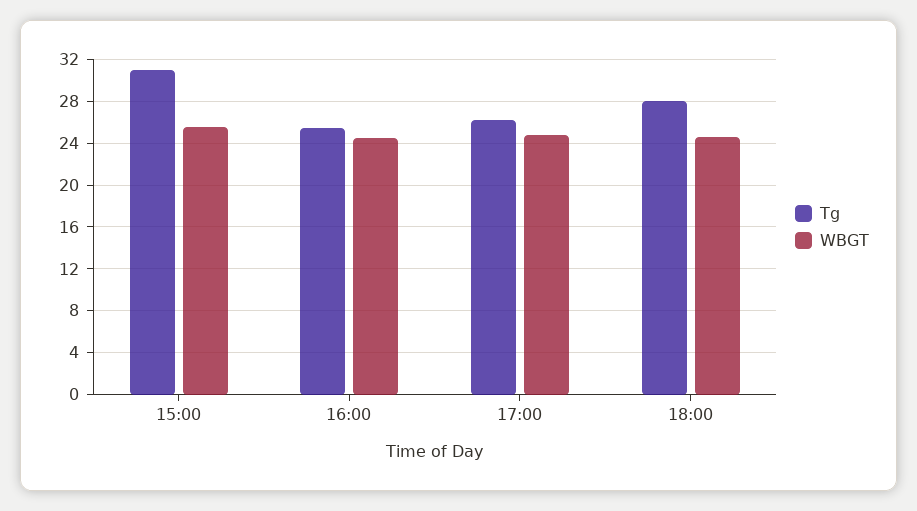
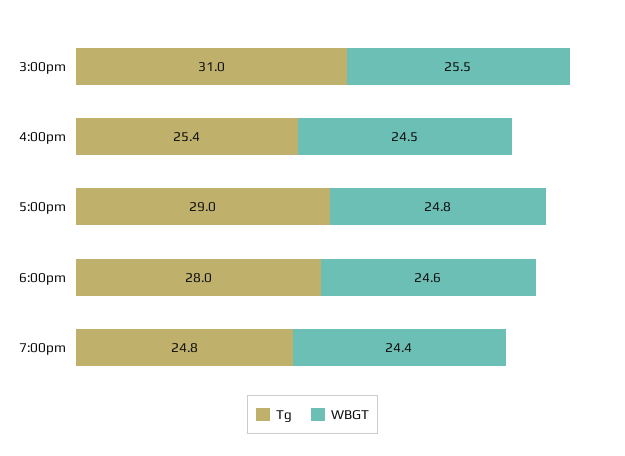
Tg, 17:00: 26 -> 29
Tg, 7:00pm: none -> 24.8
WBGT, 7:00pm: none -> 24.4

